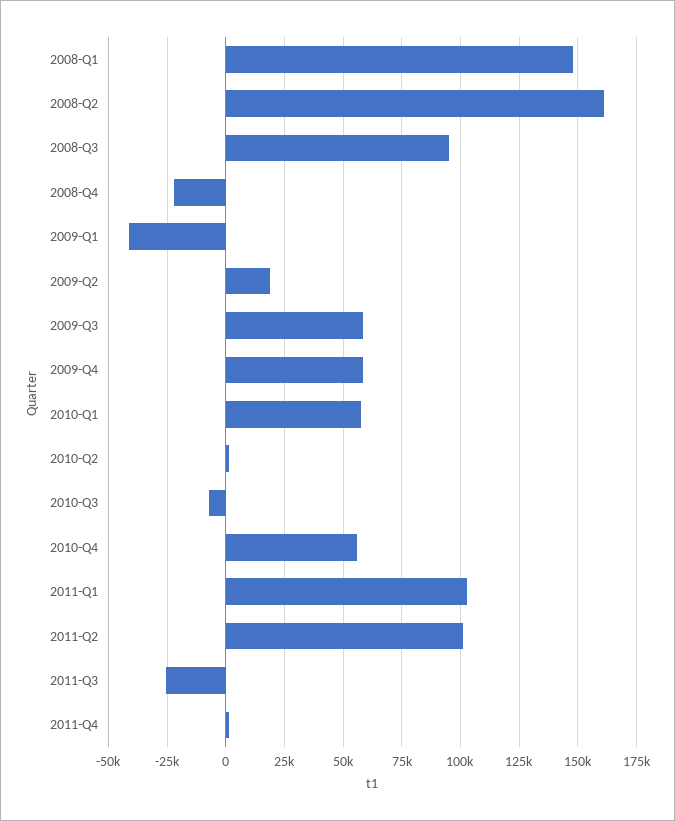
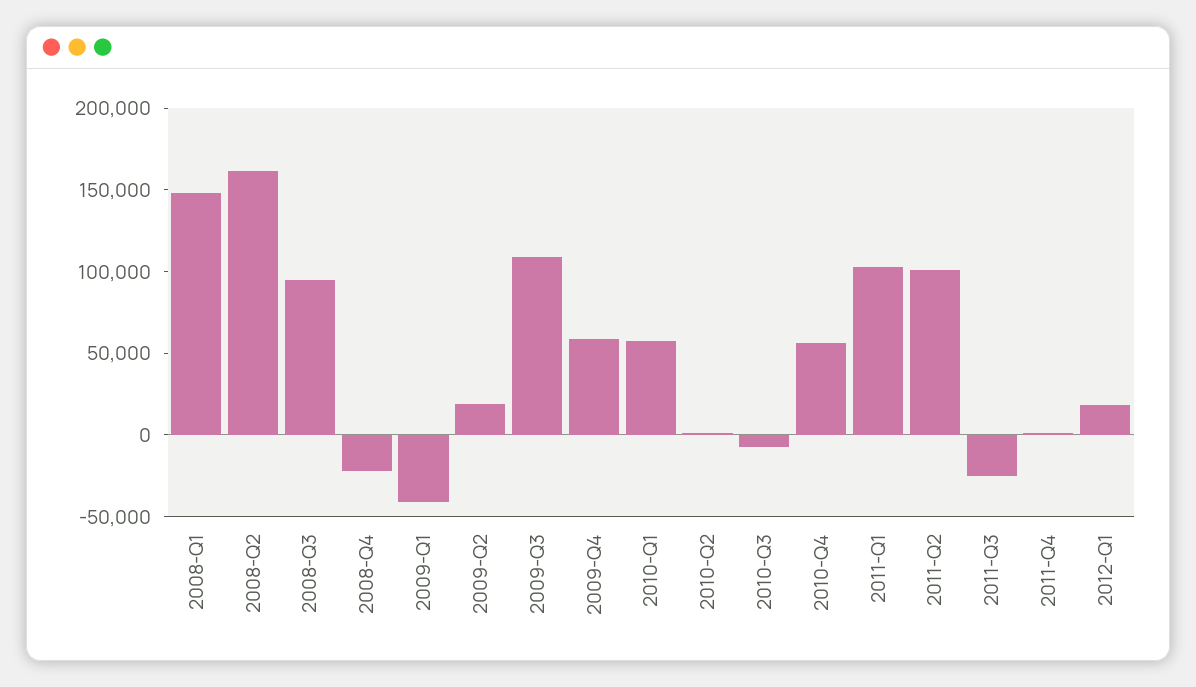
2009-Q3: 60000 -> 110000
2012-Q1: none -> 20000

